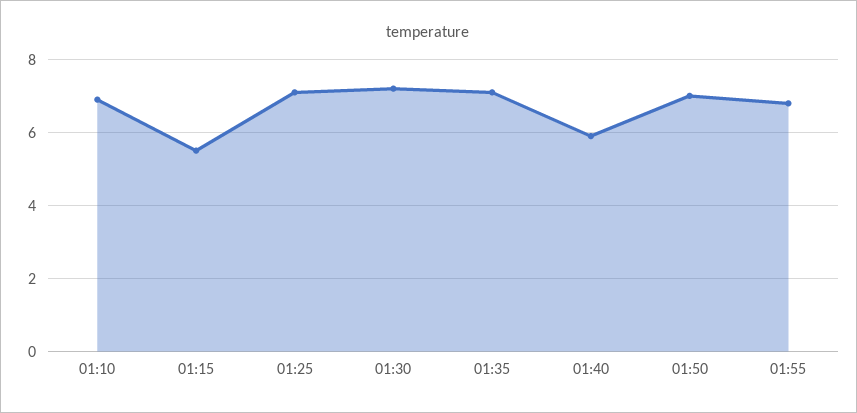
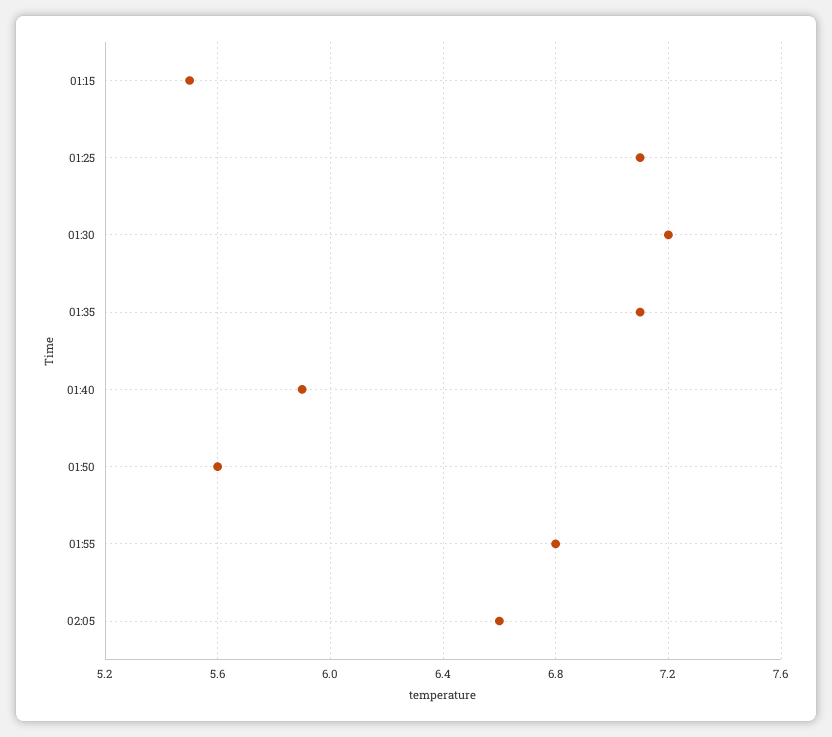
01:10: 7 -> none
01:50: 7 -> 5.6
02:05: none -> 6.6

